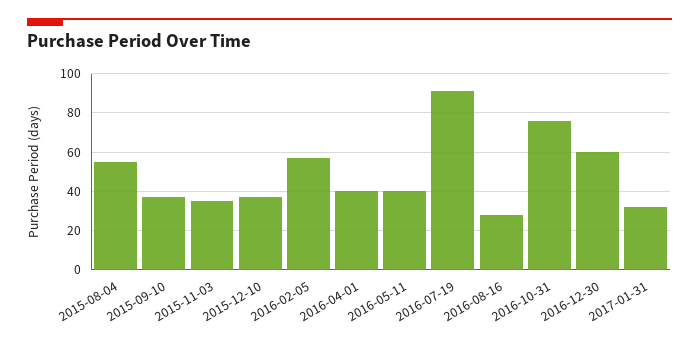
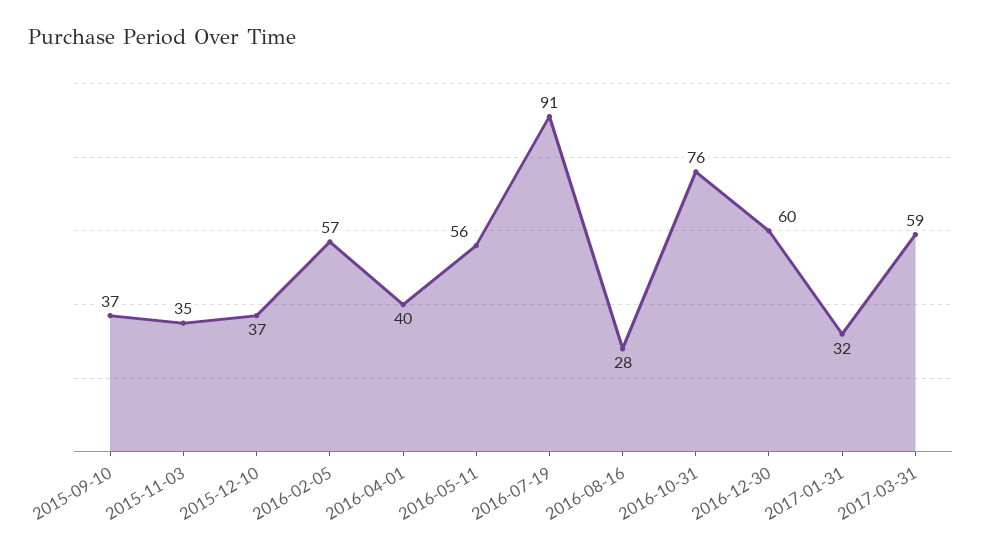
2015-08-04: 55 -> none
2016-05-11: 40 -> 56
2017-03-31: none -> 59

